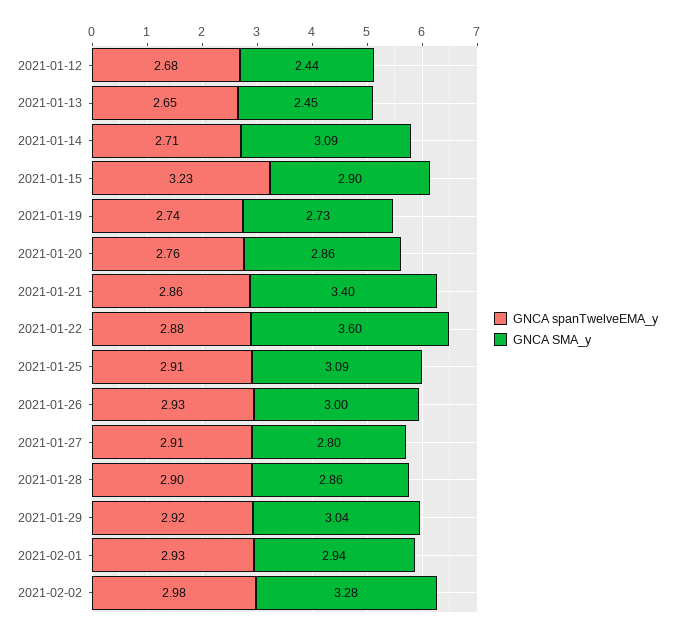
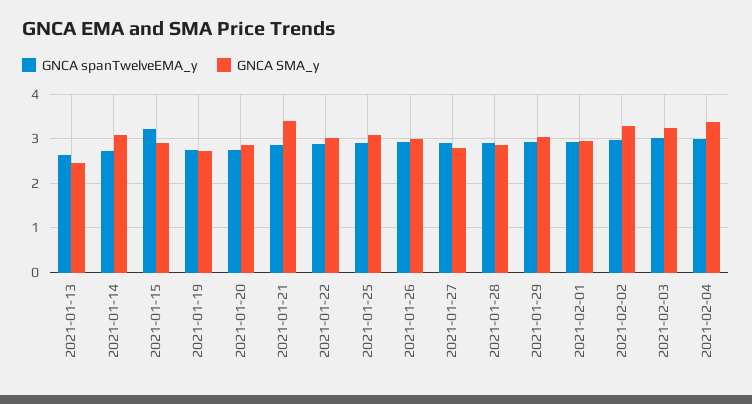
GNCA spanTwelveEMA_y, 2021-01-12: 2.68 -> none
GNCA SMA_y, 2021-01-12: 2.44 -> none
GNCA SMA_y, 2021-01-22: 3.6 -> 3
GNCA spanTwelveEMA_y, 2021-02-03: none -> 3
GNCA SMA_y, 2021-02-03: none -> 3.2
GNCA spanTwelveEMA_y, 2021-02-04: none -> 3
GNCA SMA_y, 2021-02-04: none -> 3.4

